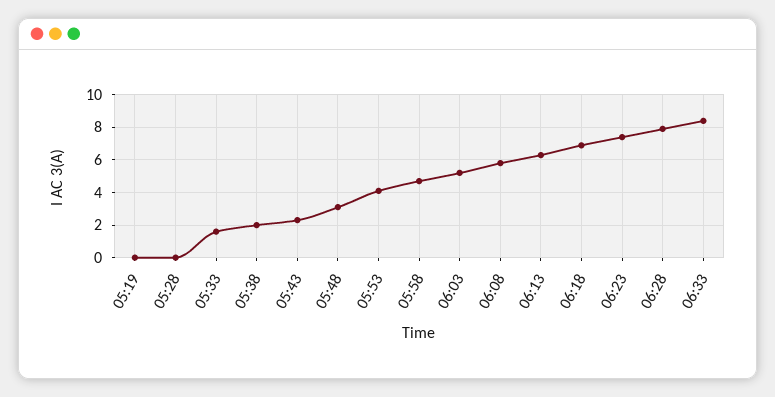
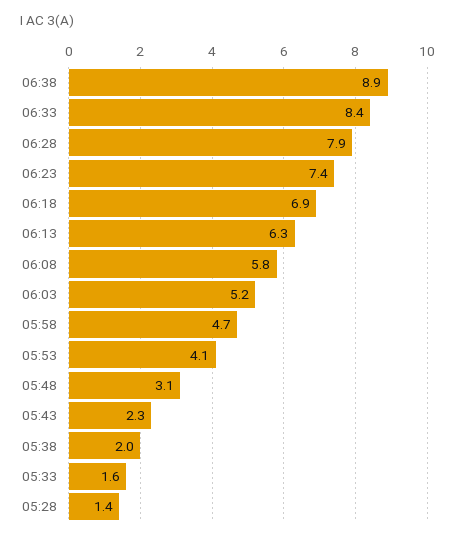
05:19: 0 -> none
05:28: 0 -> 1.4
06:38: none -> 8.9

